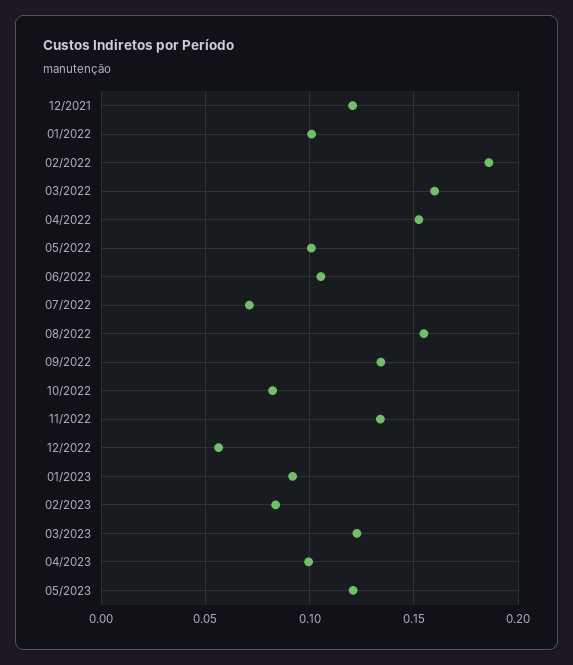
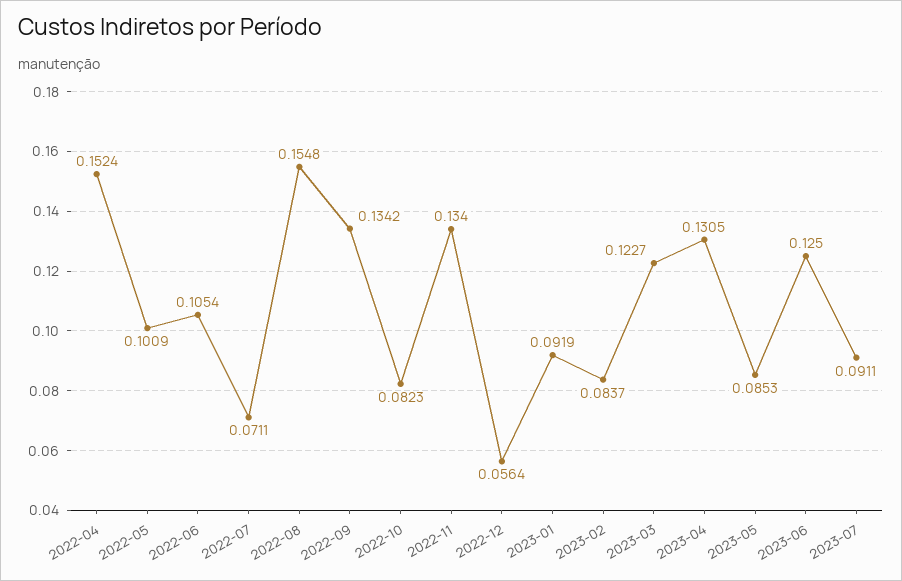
12/2021: 0.12 -> none
01/2022: 0.1 -> none
02/2022: 0.185 -> none
03/2022: 0.16 -> none
04/2023: 0.1 -> 0.1305
05/2023: 0.12 -> 0.0853
2023-06: none -> 0.125
2023-07: none -> 0.0911

